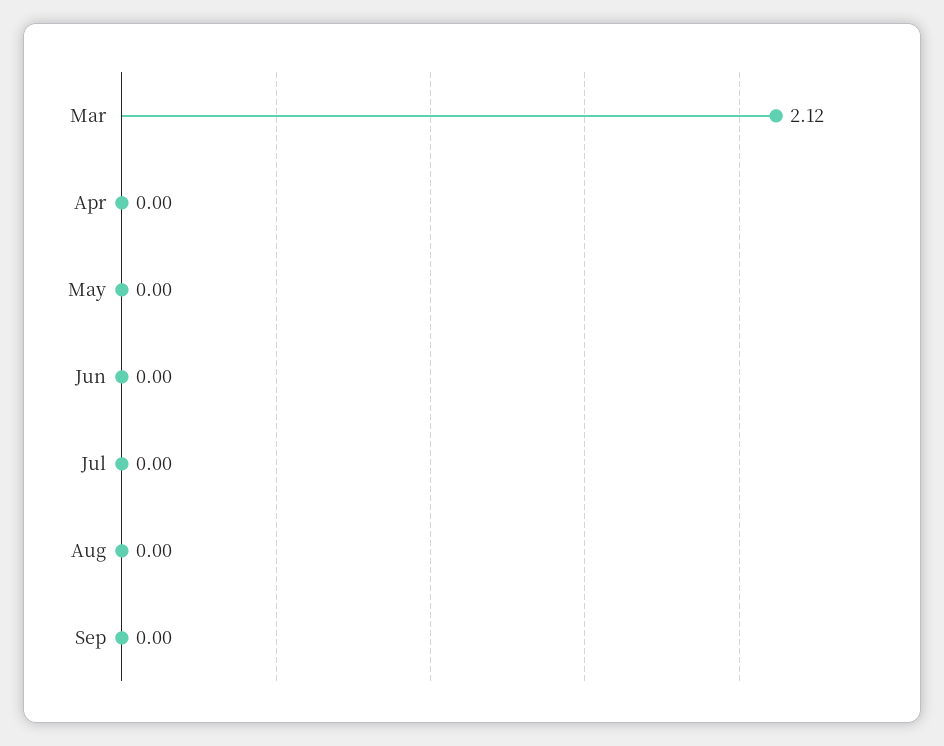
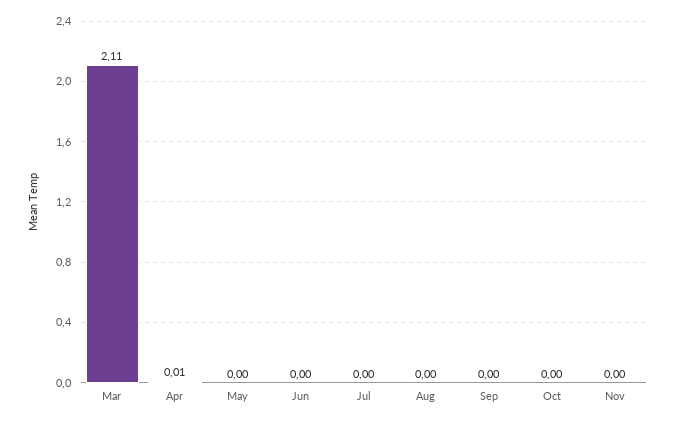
Mar: 2.12 -> 2.11
Apr: 0 -> 0.01
Oct: none -> 0
Nov: none -> 0

